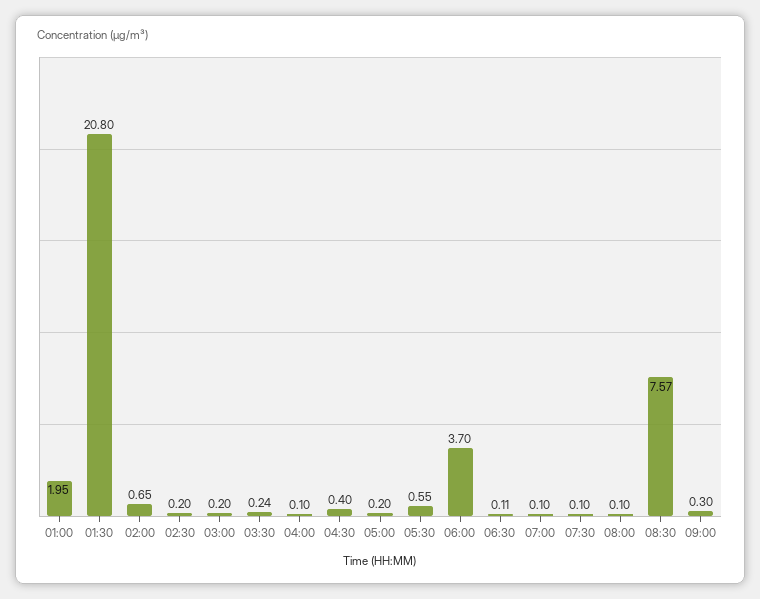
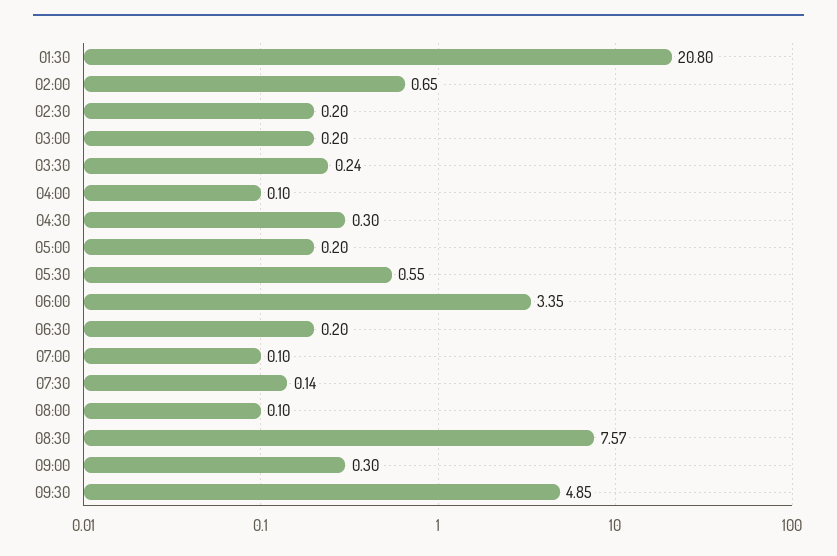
01:00: 1.95 -> none
04:30: 0.4 -> 0.3
06:00: 3.7 -> 3.35
06:30: 0.11 -> 0.2
07:30: 0.1 -> 0.14
09:30: none -> 4.85

